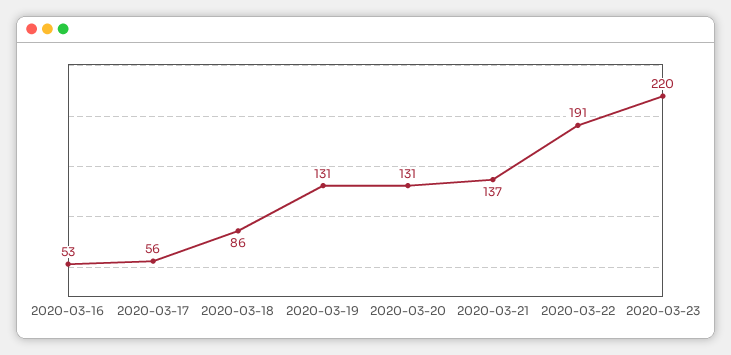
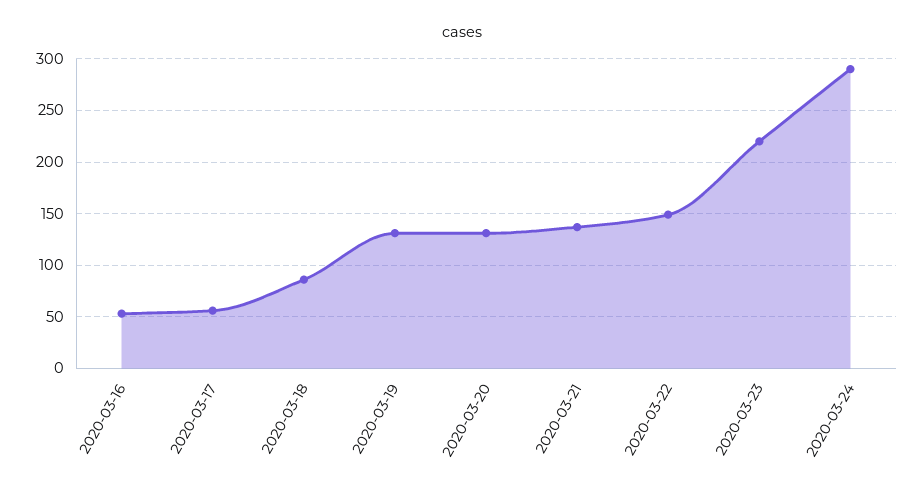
2020-03-22: 191 -> 150
2020-03-24: none -> 290

